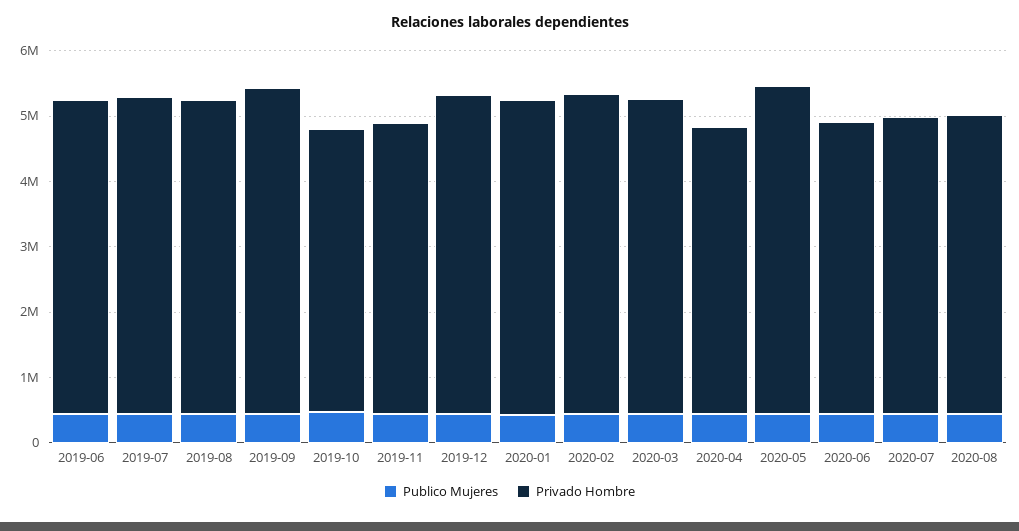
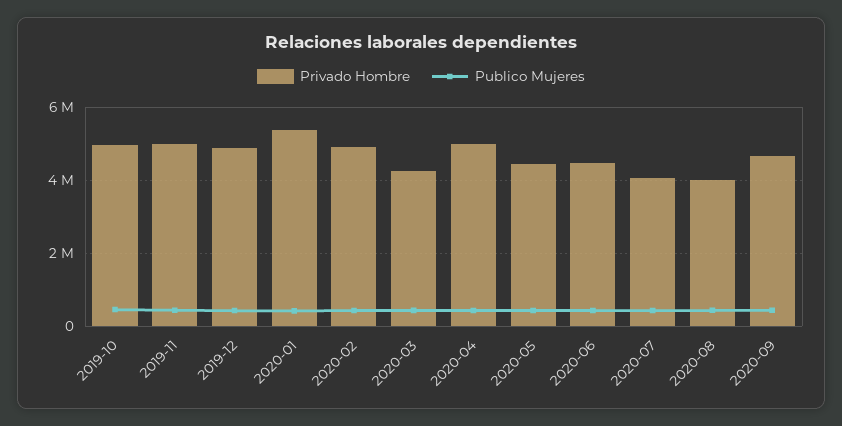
Publico Mujeres, 2019-06: 400000 -> none
Privado Hombre, 2019-06: 4800000 -> none
Publico Mujeres, 2019-07: 400000 -> none
Privado Hombre, 2019-07: 4800000 -> none
Publico Mujeres, 2019-08: 400000 -> none
Privado Hombre, 2019-08: 4800000 -> none
Publico Mujeres, 2019-09: 400000 -> none
Privado Hombre, 2019-09: 5000000 -> none
Privado Hombre, 2019-10: 4400000 -> 5000000
Privado Hombre, 2019-11: 4400000 -> 5000000
Privado Hombre, 2020-01: 4800000 -> 5400000
Privado Hombre, 2020-03: 4800000 -> 4200000
Privado Hombre, 2020-04: 4400000 -> 5000000
Privado Hombre, 2020-05: 5000000 -> 4400000
Privado Hombre, 2020-07: 4600000 -> 4000000
Privado Hombre, 2020-08: 4600000 -> 4000000
Privado Hombre, 2020-09: none -> 4600000
Publico Mujeres, 2020-09: none -> 400000

